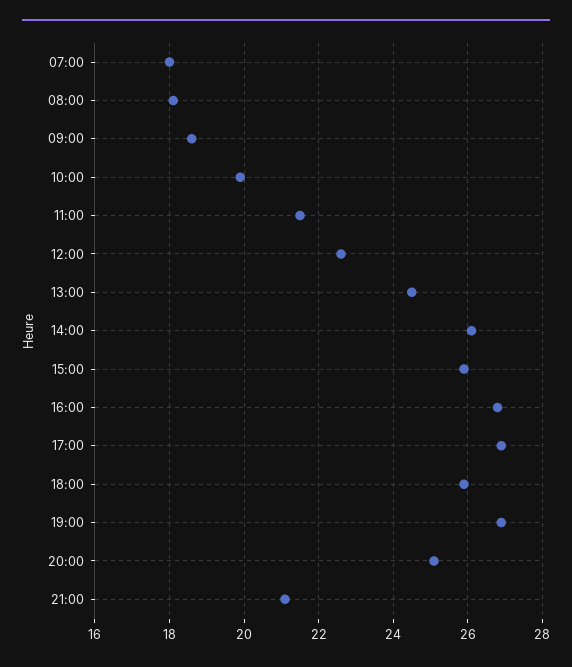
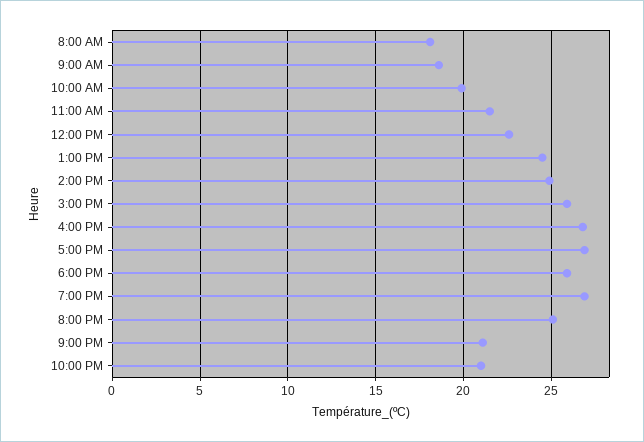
07:00: 18 -> none
14:00: 26 -> 25
10:00 PM: none -> 21

